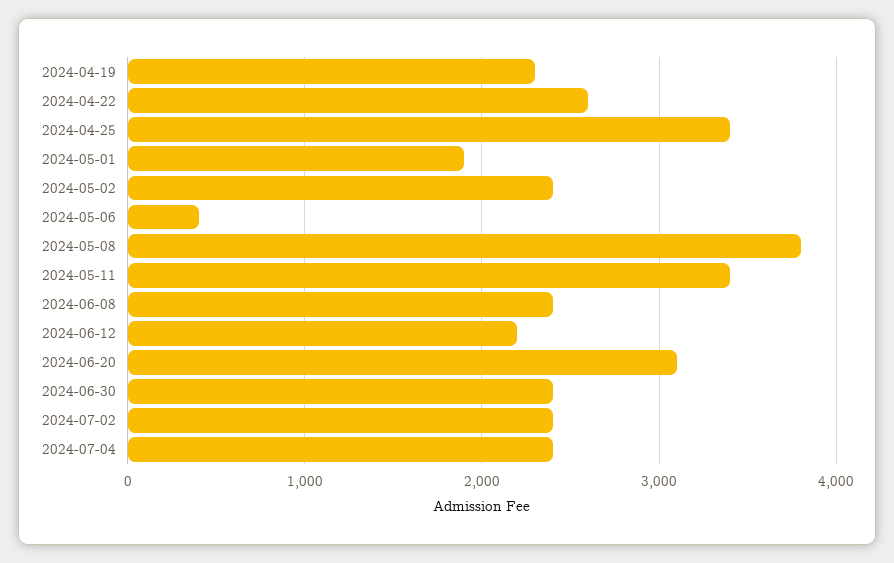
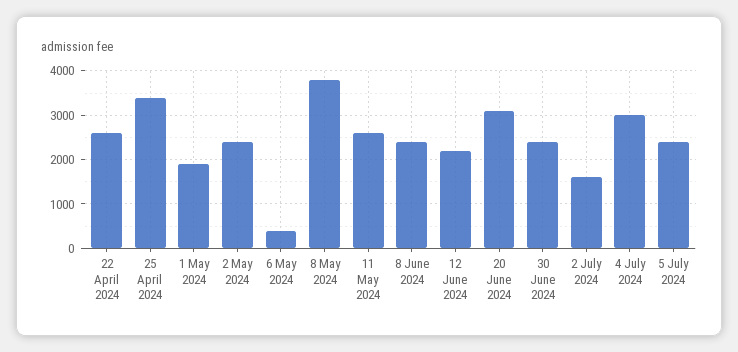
2024-04-19: 2300 -> none
2024-05-11: 3400 -> 2600
2024-07-02: 2400 -> 1600
2024-07-04: 2400 -> 3000
5 July 2024: none -> 2400

